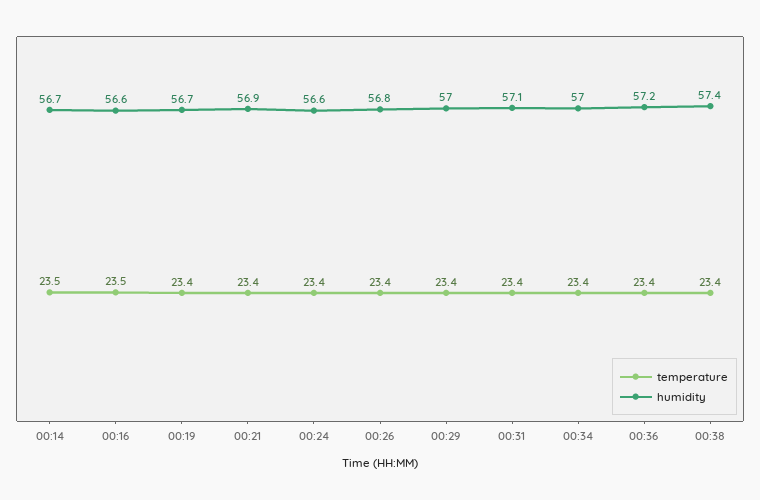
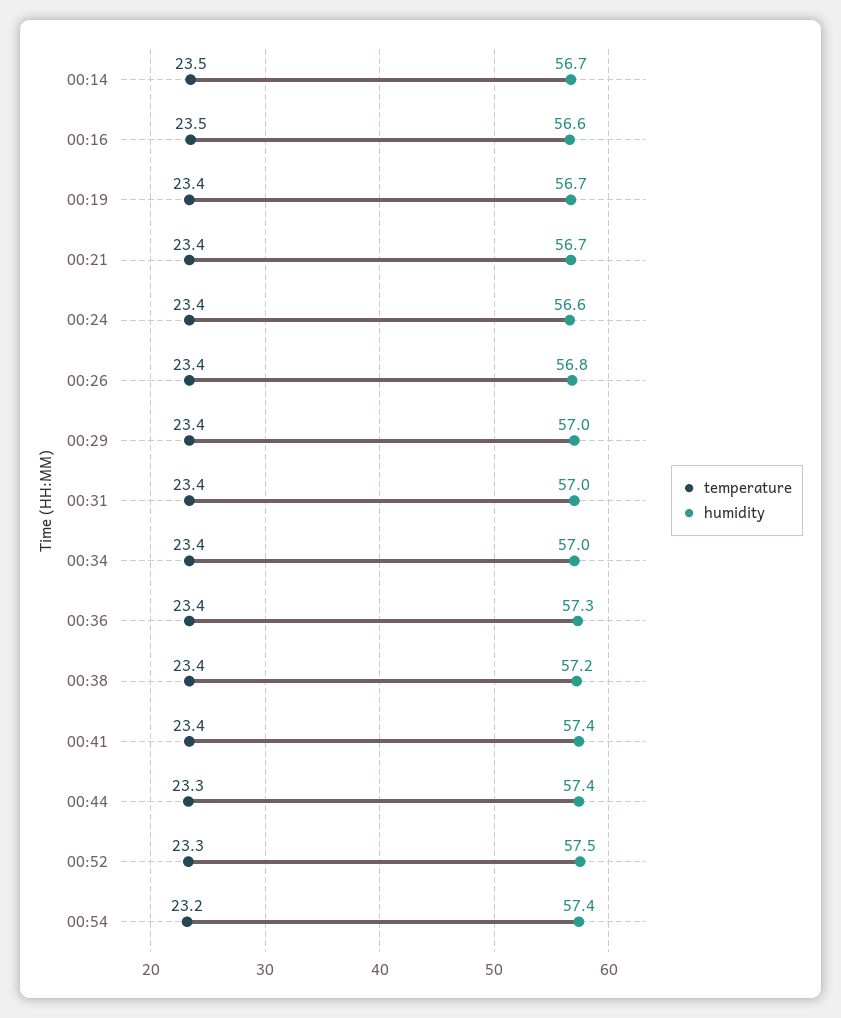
humidity, 00:21: 56.9 -> 56.7
humidity, 00:31: 57.1 -> 57
humidity, 00:36: 57.2 -> 57.3
humidity, 00:38: 57.4 -> 57.2
temperature, 00:41: none -> 23.4
humidity, 00:41: none -> 57.4
temperature, 00:44: none -> 23.3
humidity, 00:44: none -> 57.4
temperature, 00:52: none -> 23.3
humidity, 00:52: none -> 57.5
temperature, 00:54: none -> 23.2
humidity, 00:54: none -> 57.4

